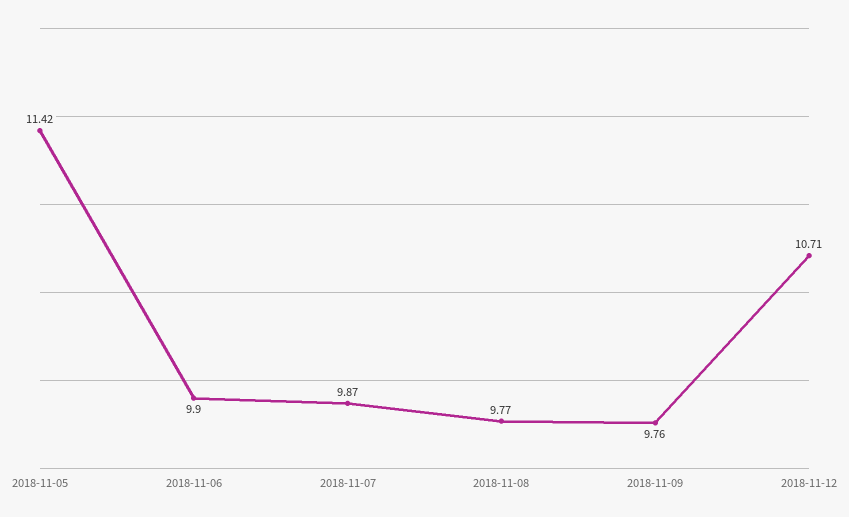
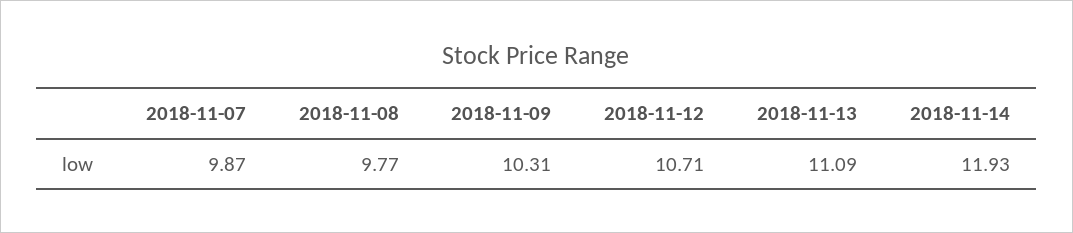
2018-11-05: 11.42 -> none
2018-11-06: 9.9 -> none
2018-11-09: 9.76 -> 10.31
2018-11-13: none -> 11.09
2018-11-14: none -> 11.93

